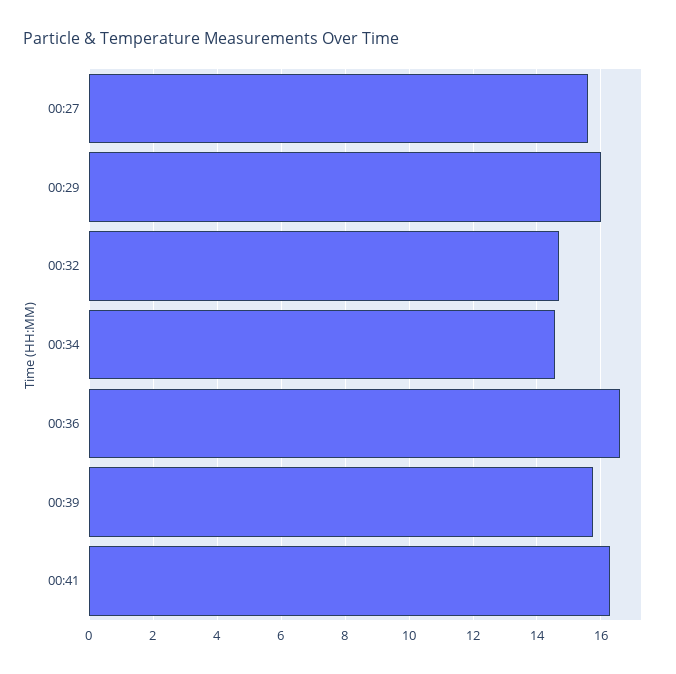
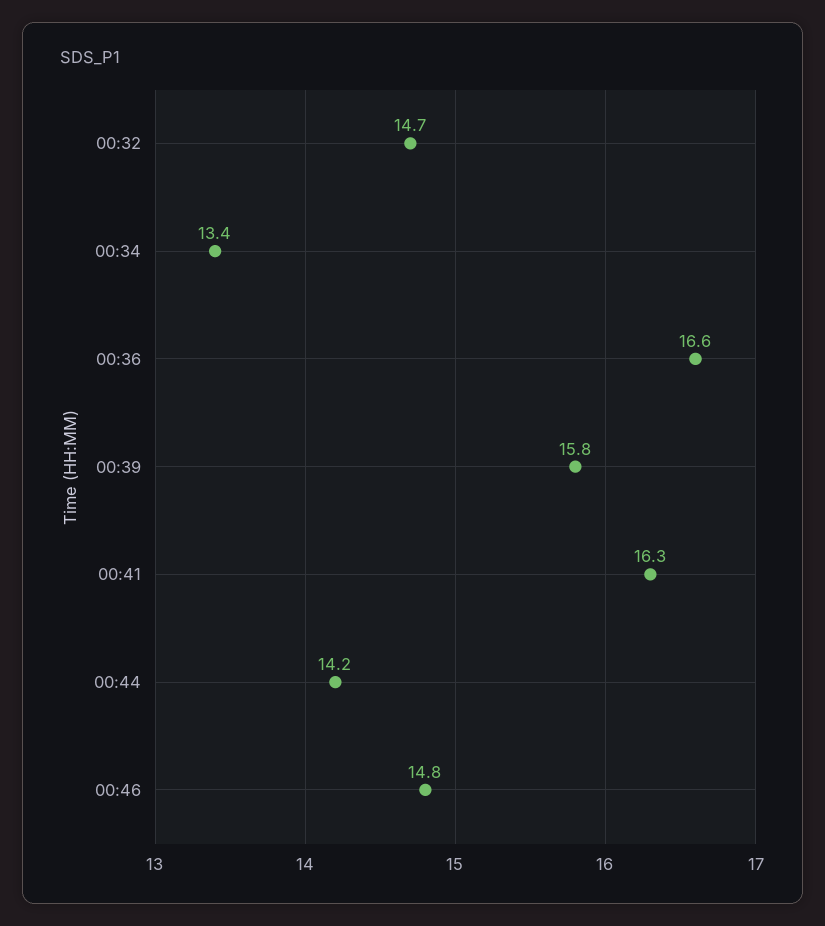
00:27: 15.6 -> none
00:29: 16 -> none
00:34: 14.6 -> 13.4
00:44: none -> 14.2
00:46: none -> 14.8

